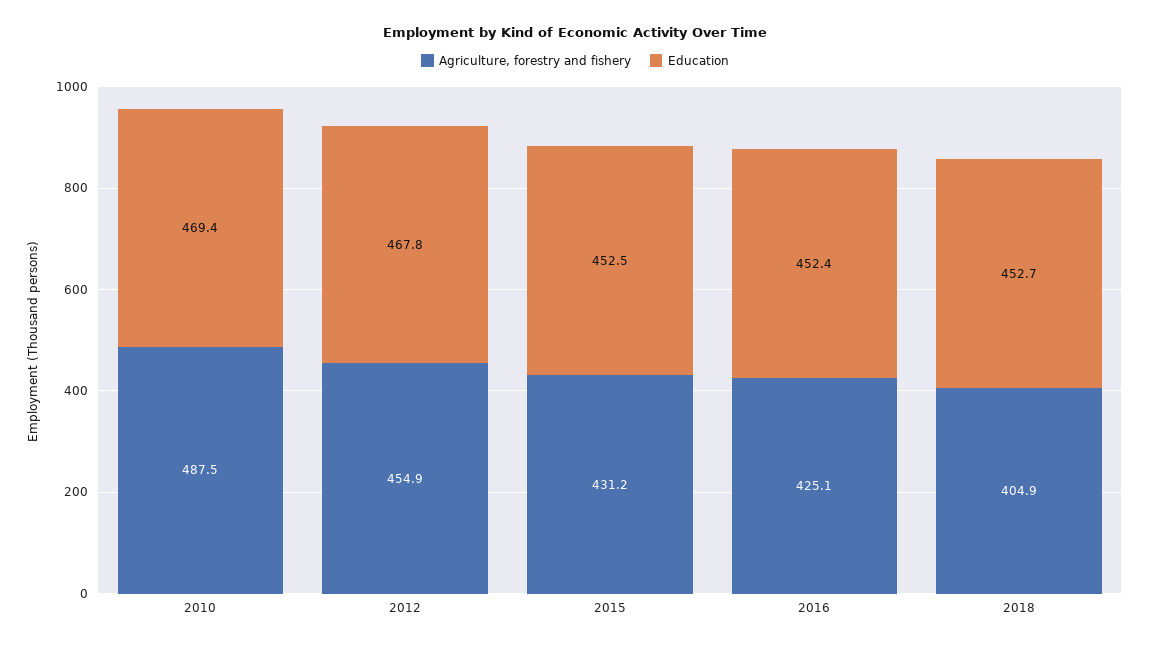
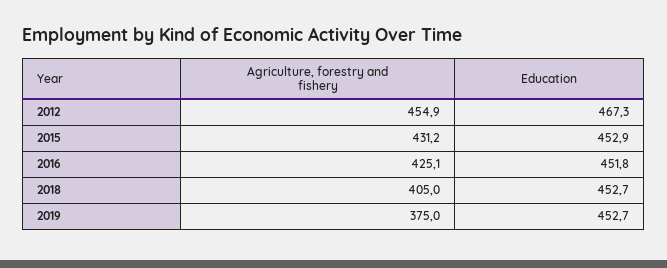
Agriculture, forestry and fishery, 2010: 487.5 -> none
Education, 2010: 469.4 -> none
Education, 2012: 467.8 -> 467.3
Education, 2015: 452.5 -> 452.9
Education, 2016: 452.4 -> 451.8
Agriculture, forestry and fishery, 2018: 404.9 -> 405
Agriculture, forestry and fishery, 2019: none -> 375
Education, 2019: none -> 452.7

